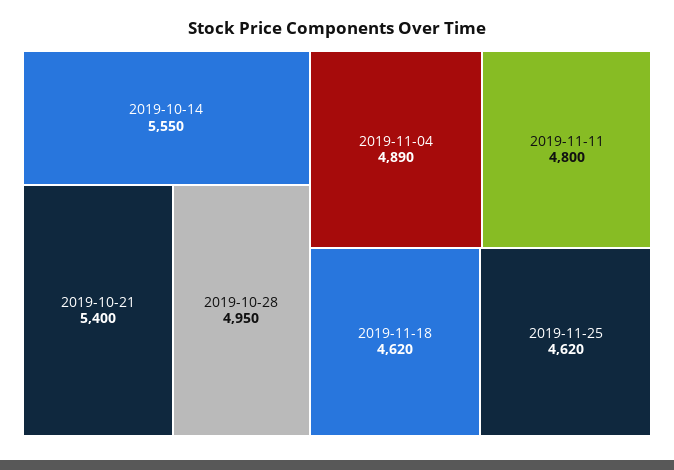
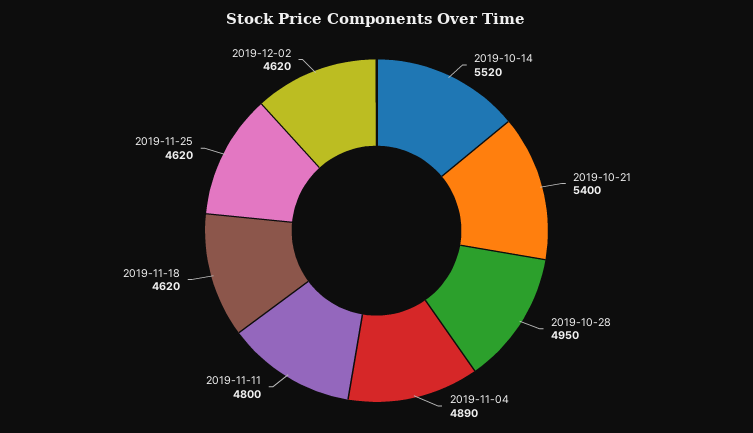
2019-10-14: 5550 -> 5520
2019-12-02: none -> 4620

